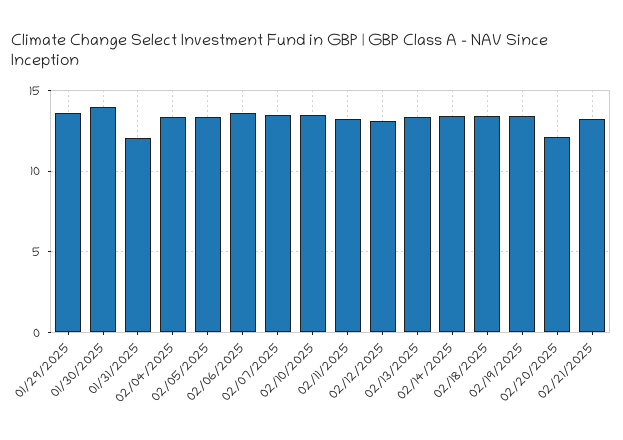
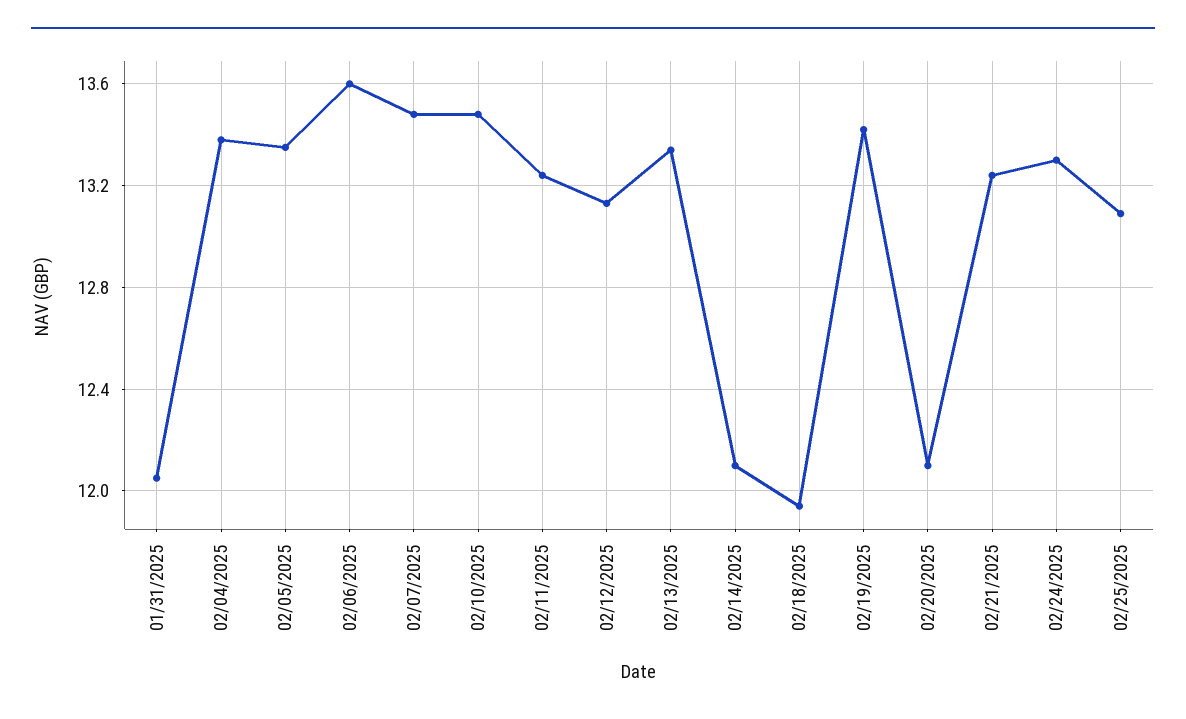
01/29/2025: 13.5 -> none
01/30/2025: 14 -> none
02/14/2025: 13.5 -> 12.1
02/18/2025: 13.5 -> 11.95
02/24/2025: none -> 13.3
02/25/2025: none -> 13.1

